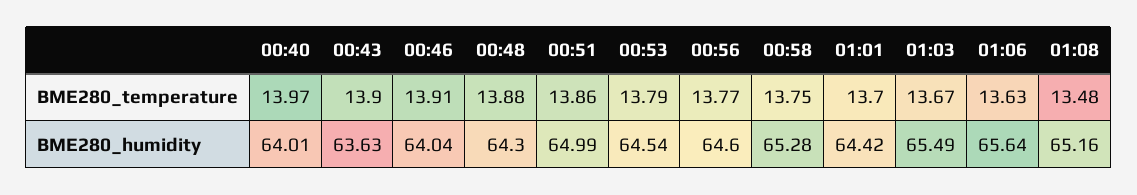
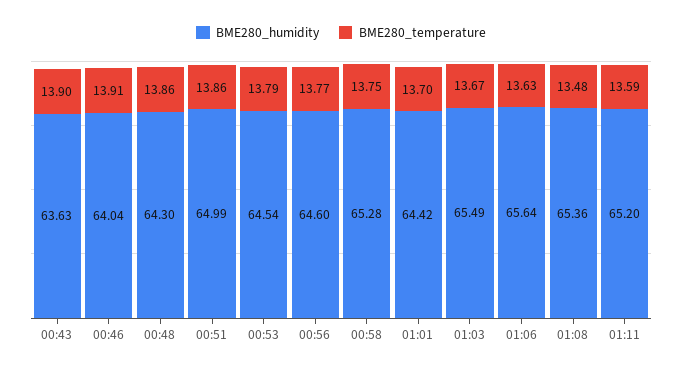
BME280_temperature, 00:40: 13.97 -> none
BME280_temperature, 00:48: 13.88 -> 13.86
BME280_humidity, 00:40: 64.01 -> none
BME280_humidity, 01:08: 65.16 -> 65.36
BME280_humidity, 01:11: none -> 65.2
BME280_temperature, 01:11: none -> 13.59

